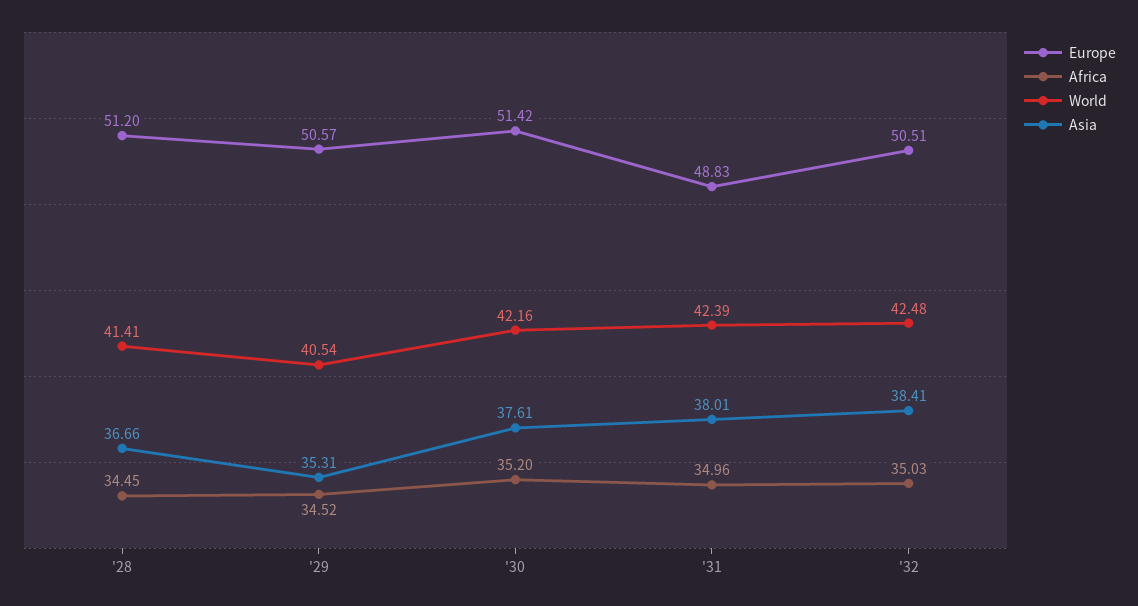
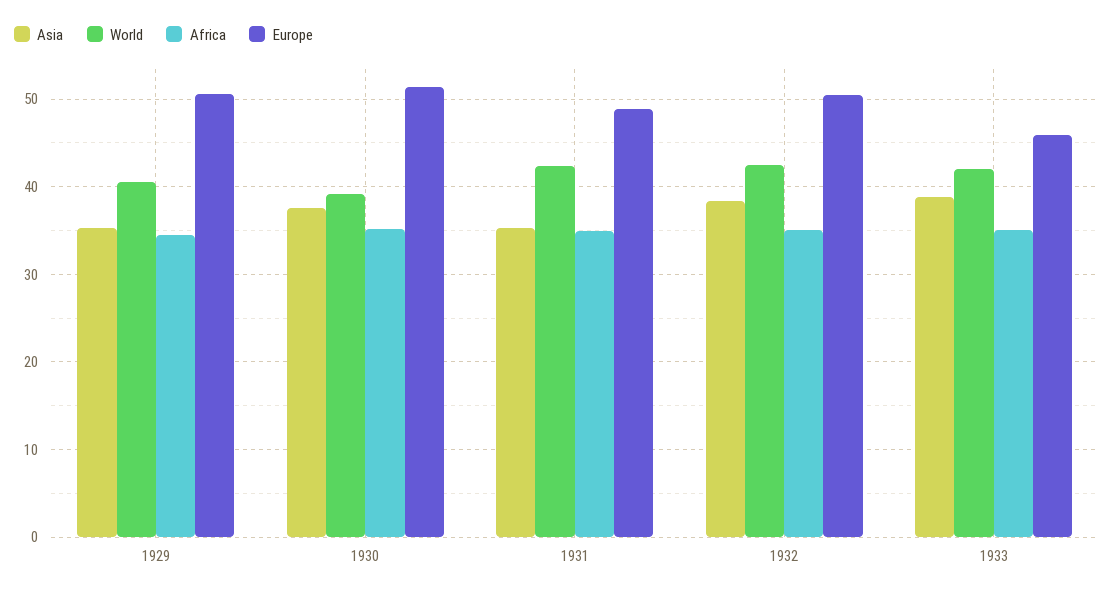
Europe, '28: 51.2 -> none
Africa, '28: 34.45 -> none
World, '28: 41.41 -> none
Asia, '28: 36.66 -> none
World, '30: 42.16 -> 39
Asia, '31: 38.01 -> 35
Asia, 1933: none -> 39
World, 1933: none -> 42
Africa, 1933: none -> 35
Europe, 1933: none -> 46

